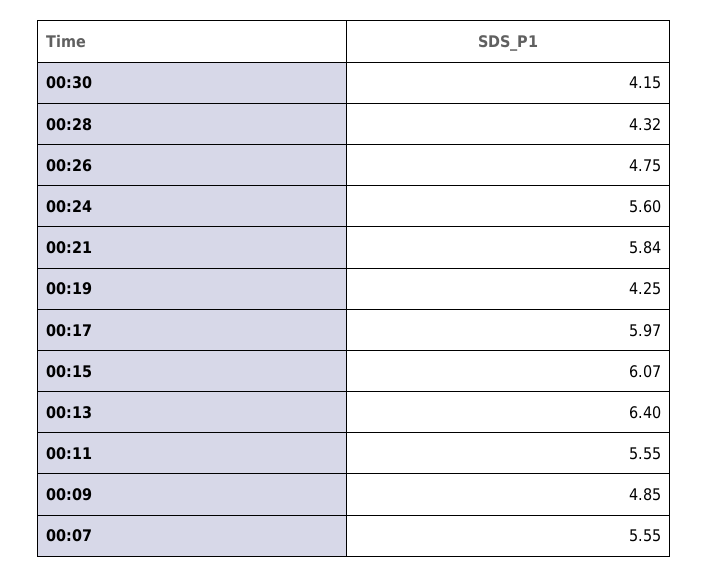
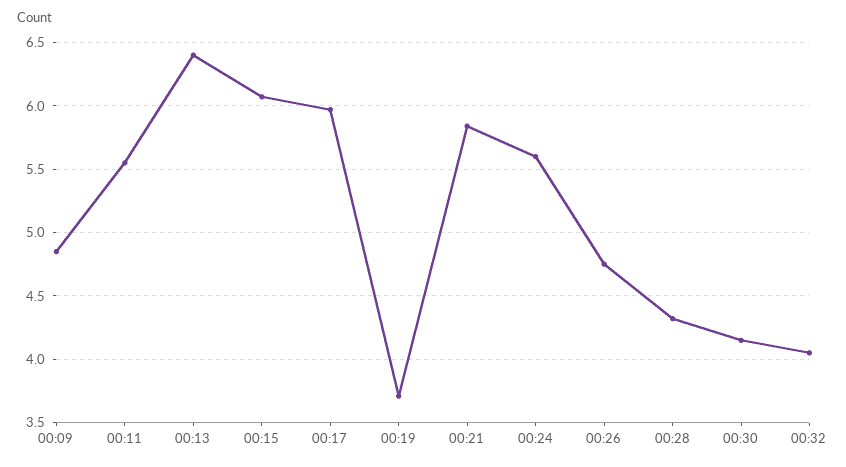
00:19: 4.25 -> 3.7
00:07: 5.55 -> none
00:32: none -> 4.05

